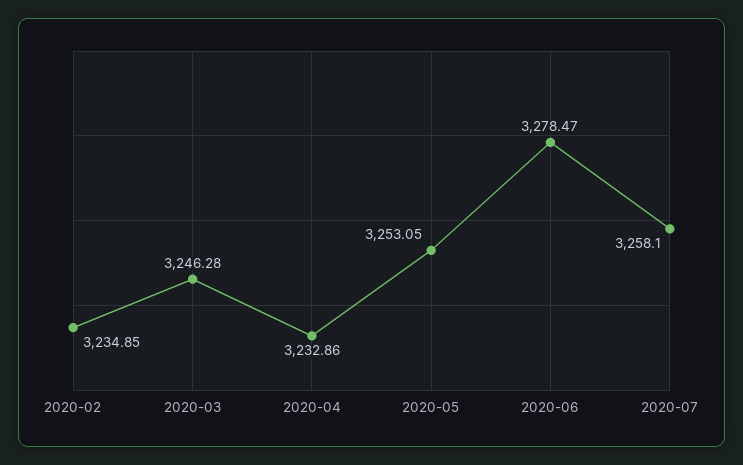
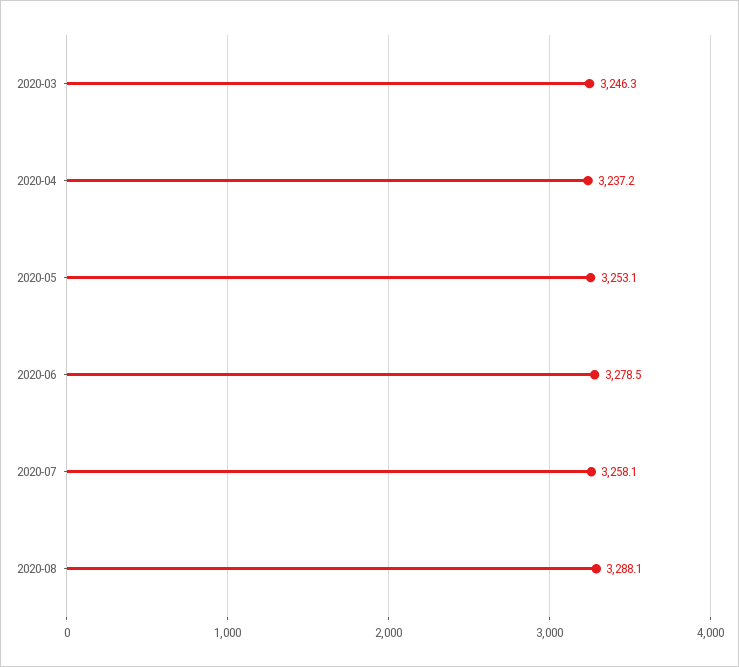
2020-02: 3234.85 -> none
2020-04: 3232.86 -> 3237.2
2020-08: none -> 3288.1

